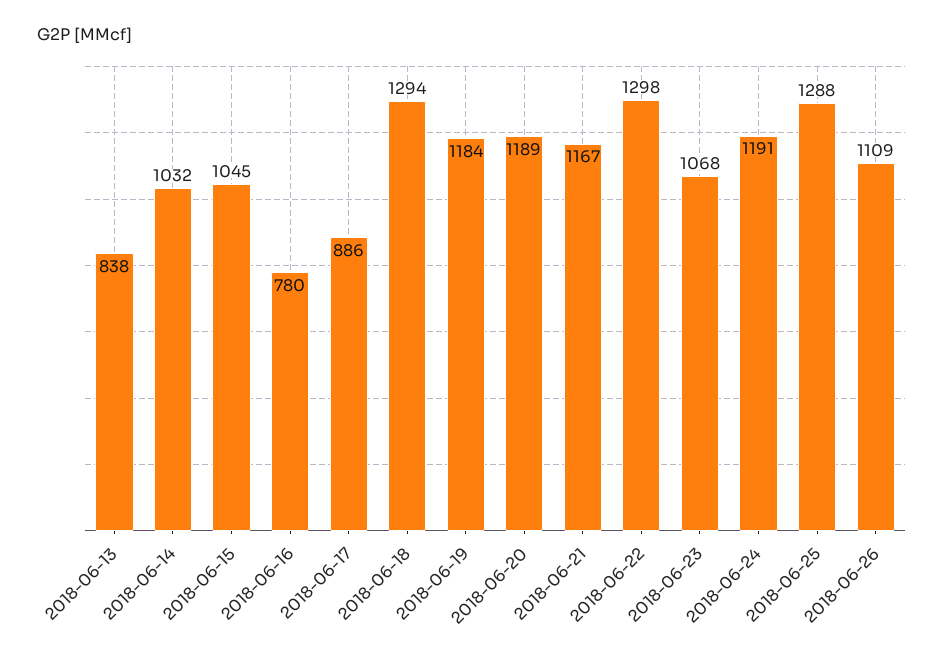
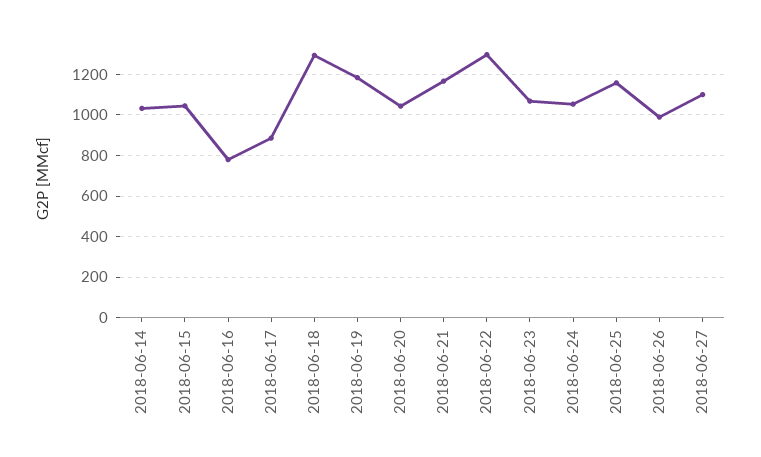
2018-06-13: 838 -> none
2018-06-20: 1189 -> 1050
2018-06-24: 1191 -> 1050
2018-06-25: 1288 -> 1150
2018-06-26: 1109 -> 1000
2018-06-27: none -> 1100

